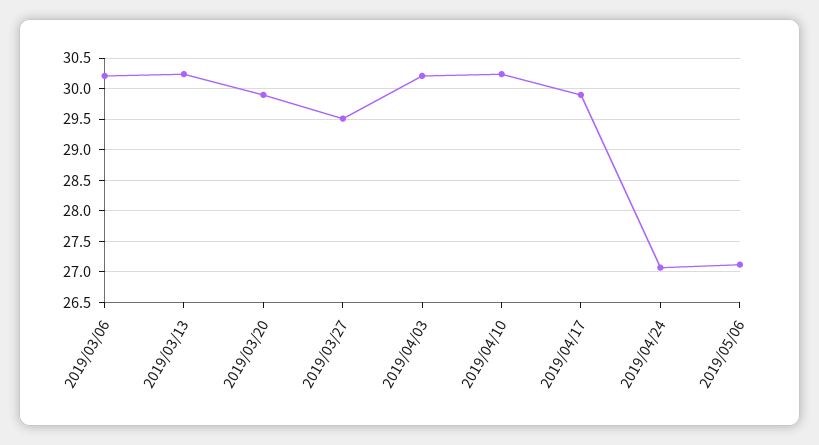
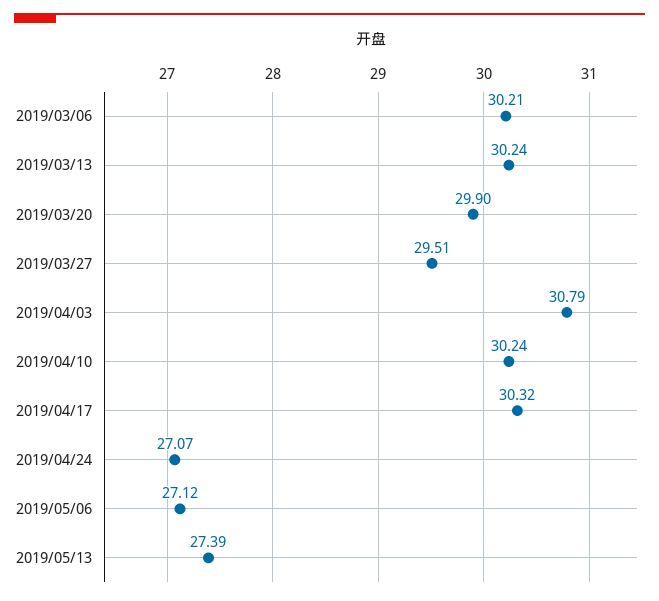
2019/04/03: 30.2 -> 30.79
2019/04/17: 29.9 -> 30.32
2019/05/13: none -> 27.39

